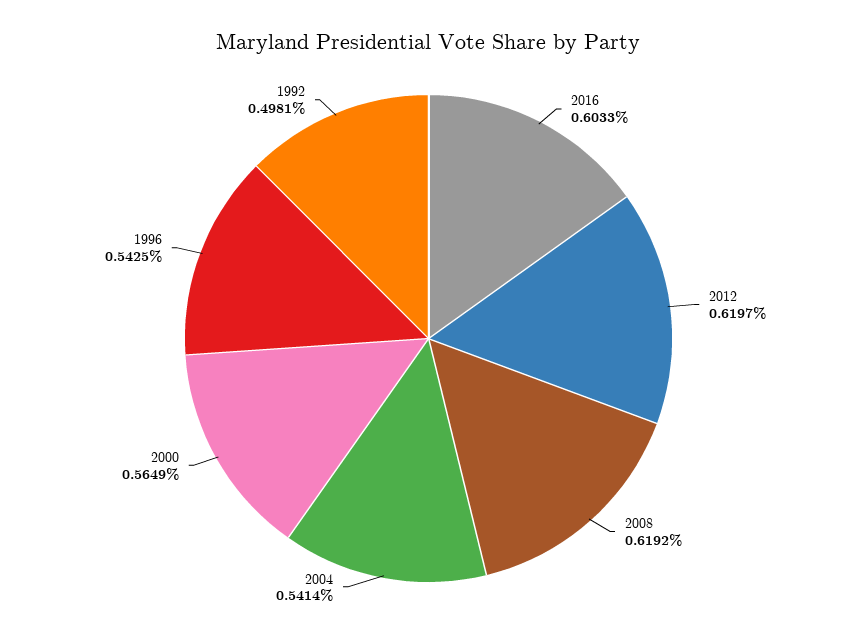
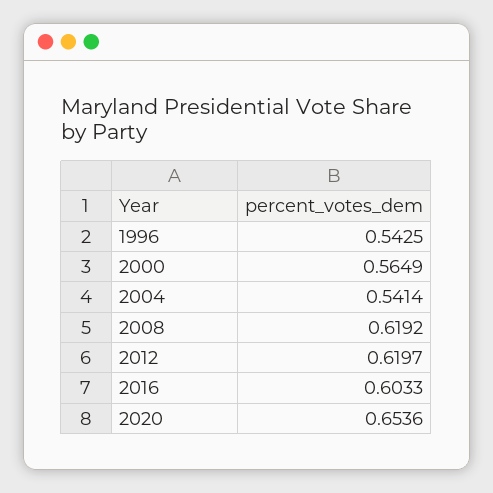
1992: 0.4981 -> none
2020: none -> 0.6536

